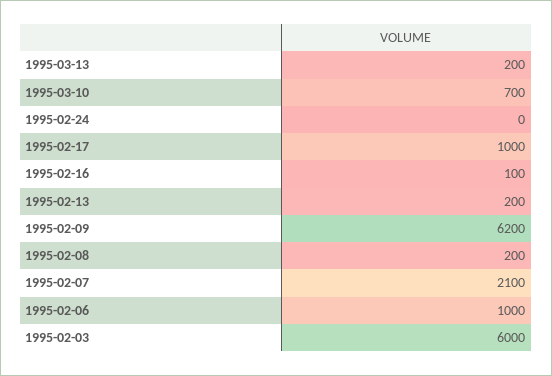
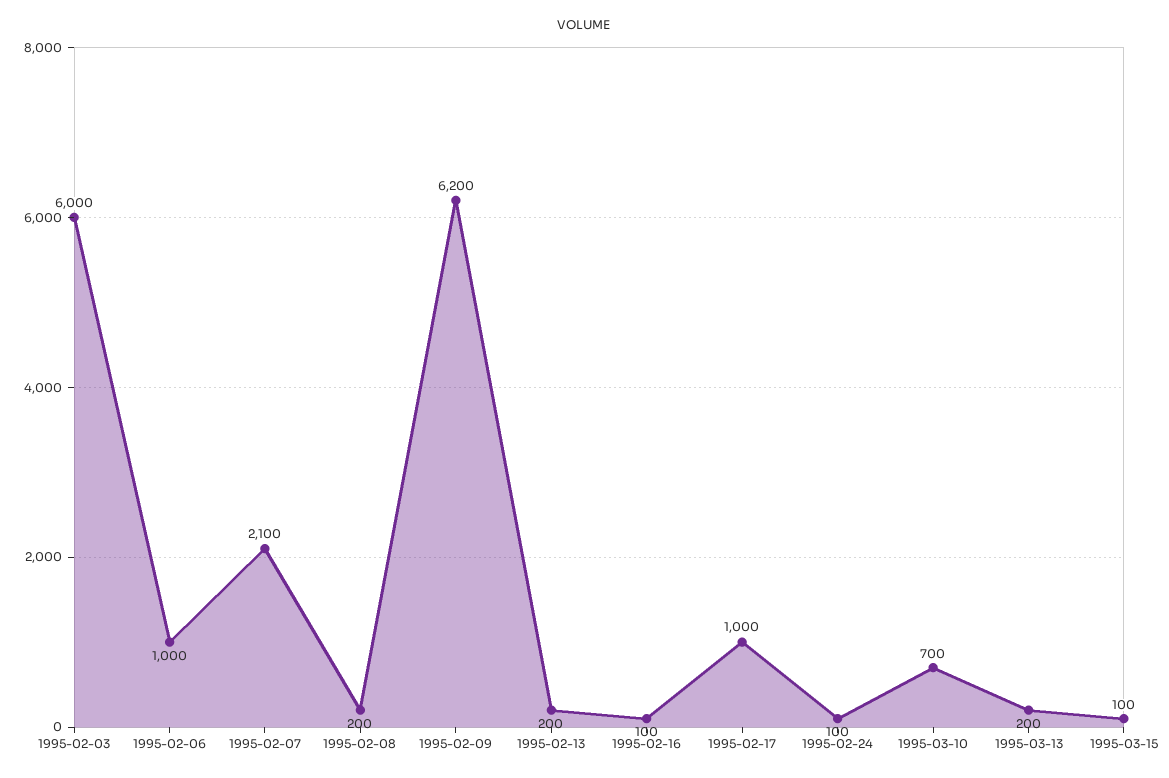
1995-02-24: 0 -> 100
1995-03-15: none -> 100

